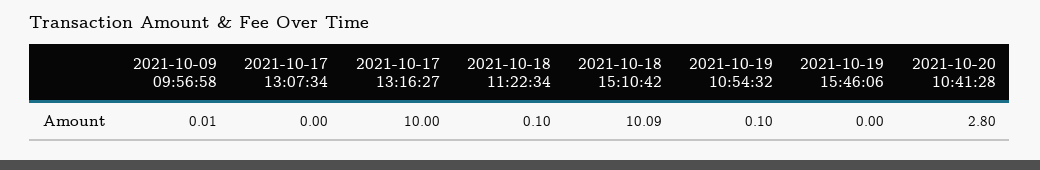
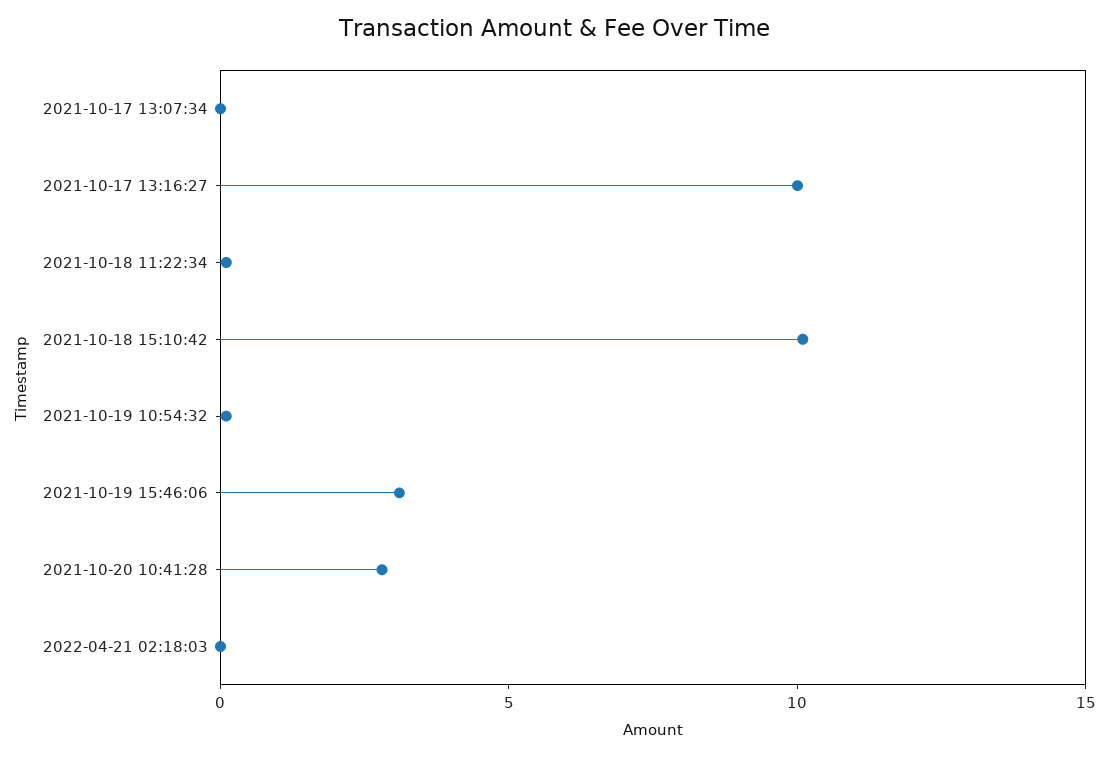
2021-10-09 09:56:58: 0.01 -> none
2021-10-19 15:46:06: 0 -> 3
2022-04-21 02:18:03: none -> 0

